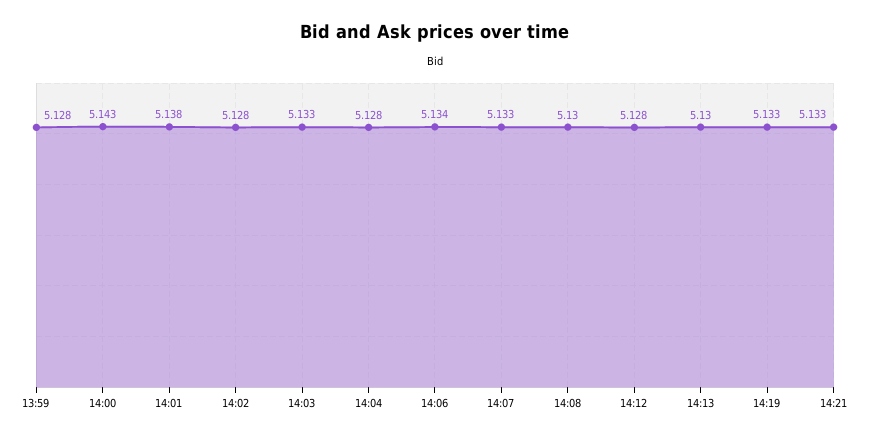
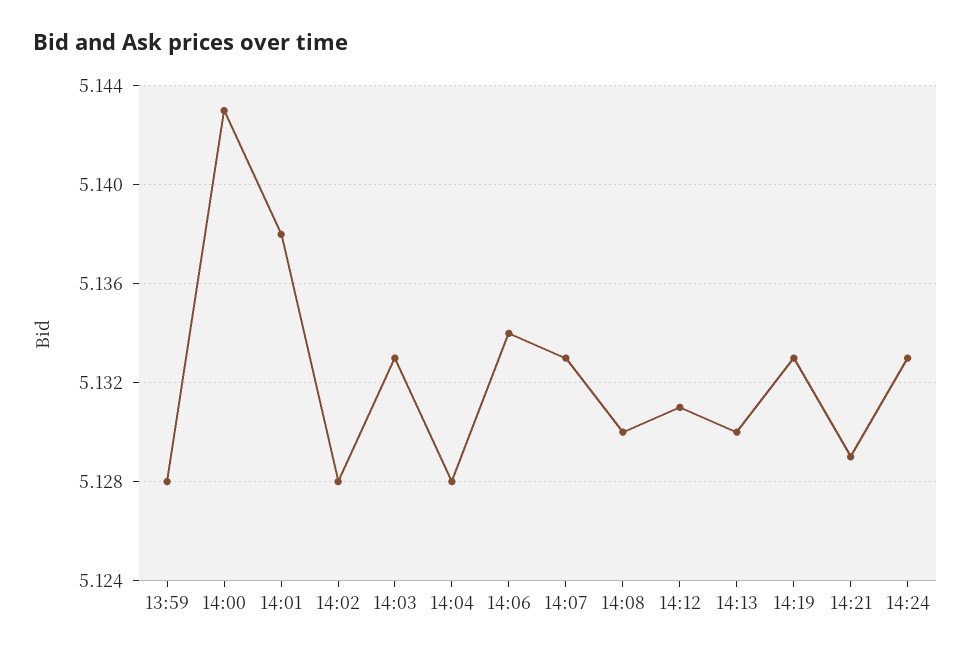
14:12: 5.128 -> 5.131
14:21: 5.133 -> 5.129
14:24: none -> 5.133

